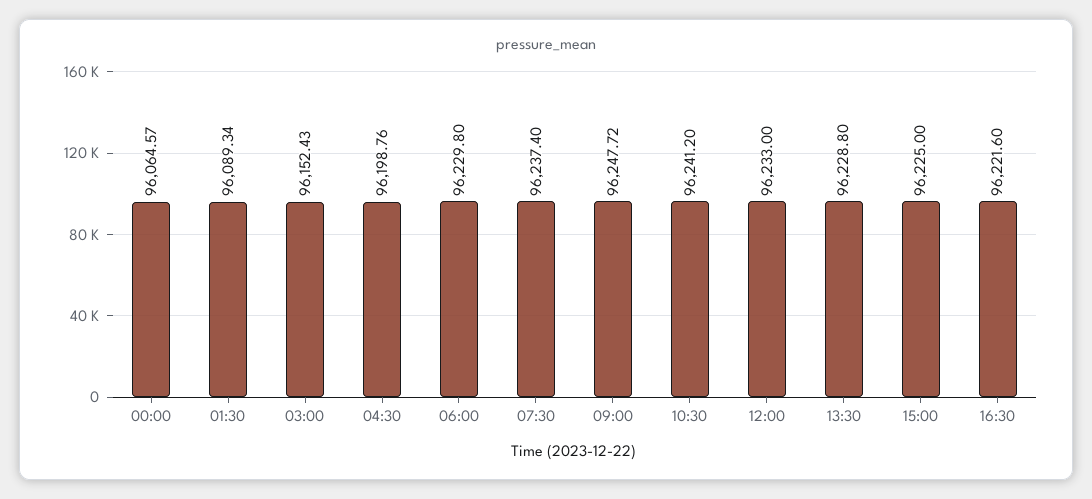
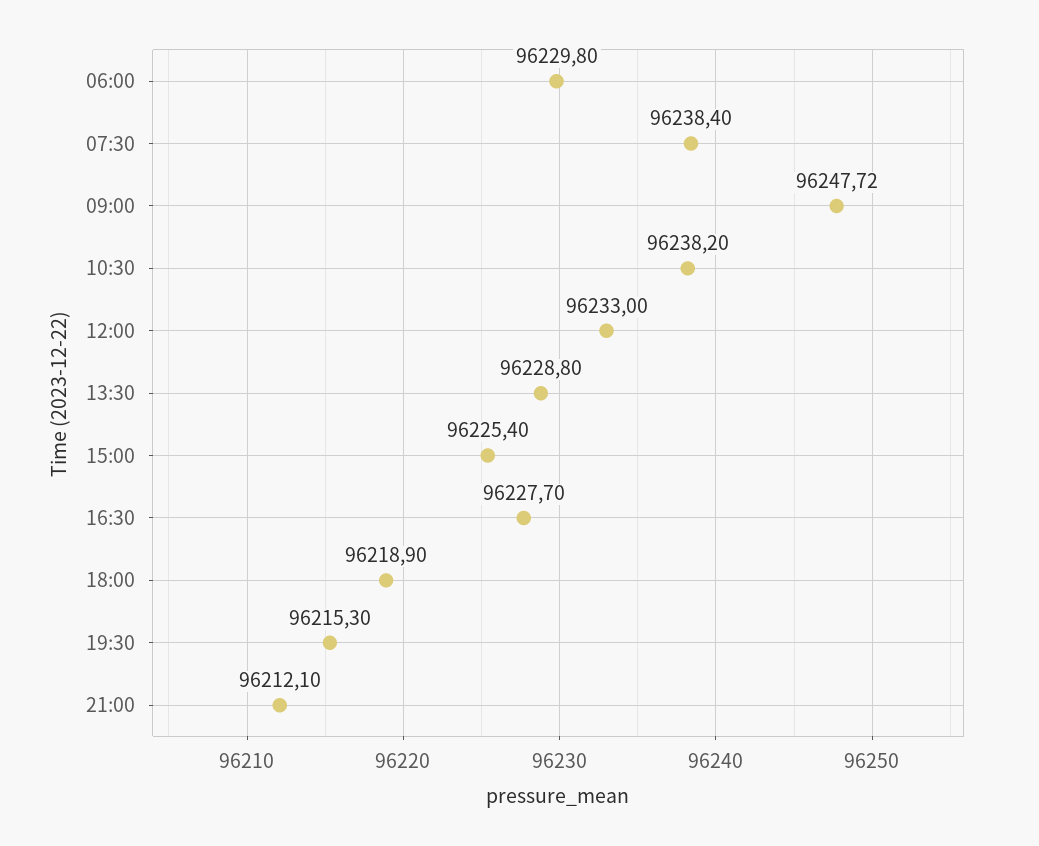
00:00: 96064.57 -> none
01:30: 96089.34 -> none
03:00: 96152.43 -> none
04:30: 96198.76 -> none
07:30: 96237.4 -> 96238.4
10:30: 96241.2 -> 96238.2
15:00: 96225 -> 96225.4
16:30: 96221.6 -> 96227.7
18:00: none -> 96218.9
19:30: none -> 96215.3
21:00: none -> 96212.1

